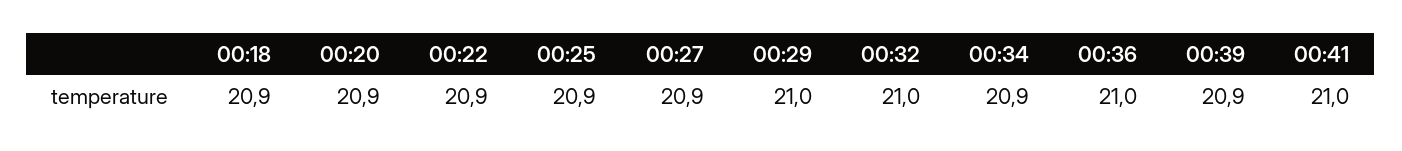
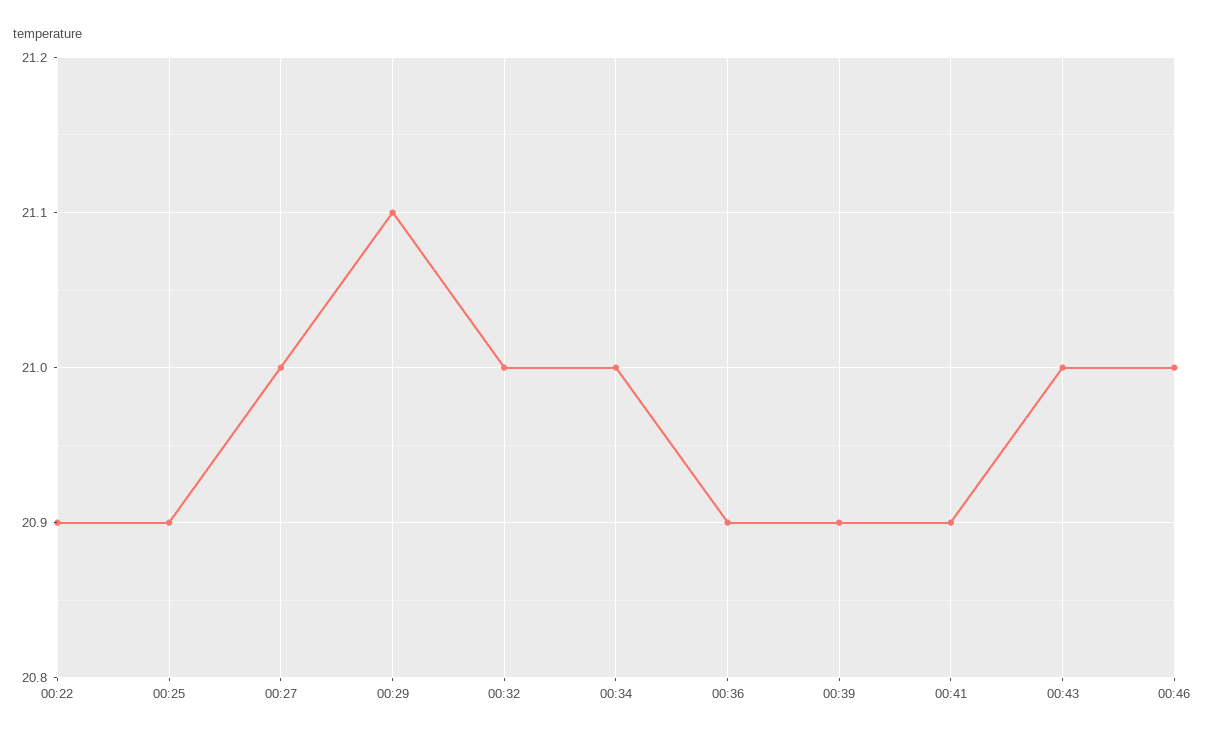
00:18: 20.9 -> none
00:20: 20.9 -> none
00:27: 20.9 -> 21
00:29: 21 -> 21.1
00:34: 20.9 -> 21
00:36: 21 -> 20.9
00:41: 21 -> 20.9
00:43: none -> 21
00:46: none -> 21

